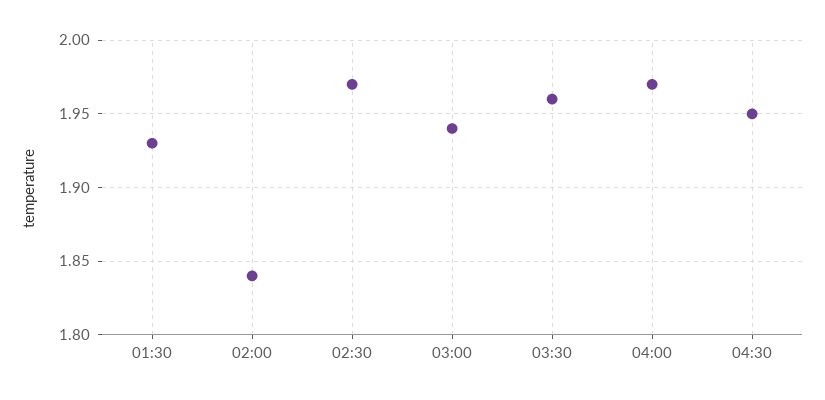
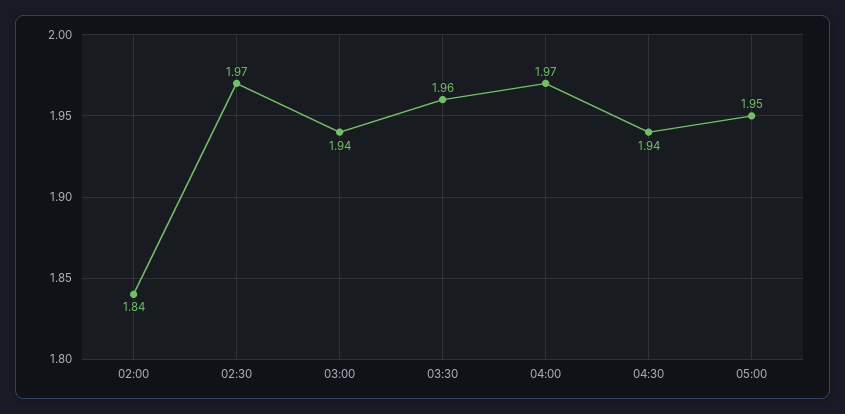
01:30: 1.93 -> none
04:30: 1.95 -> 1.94
05:00: none -> 1.95

